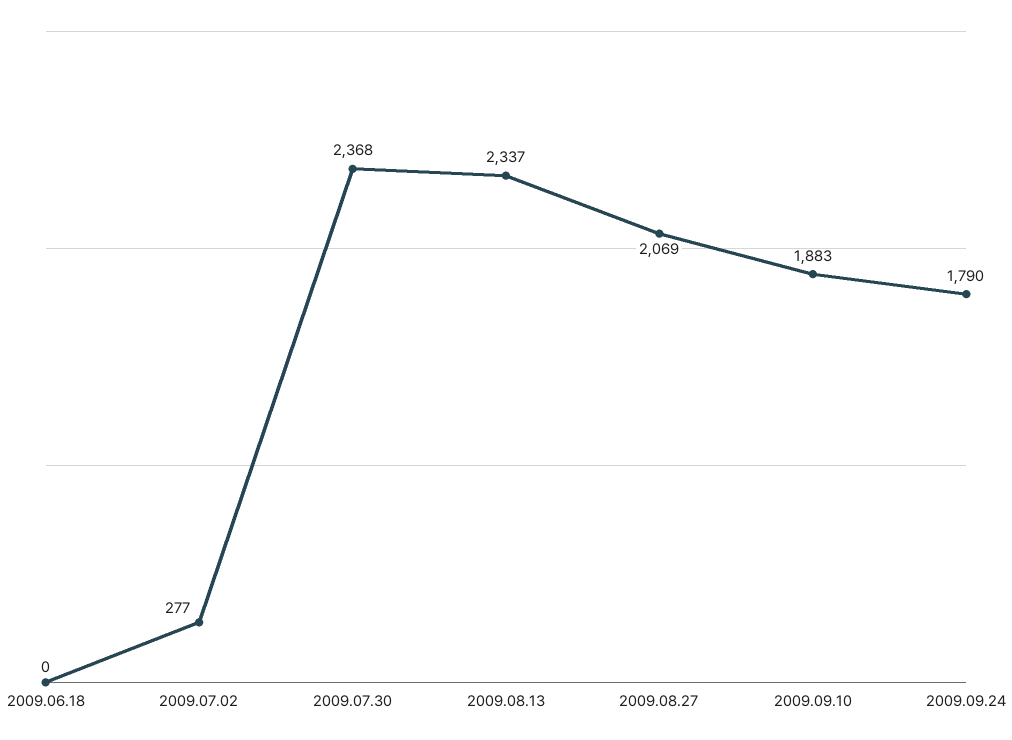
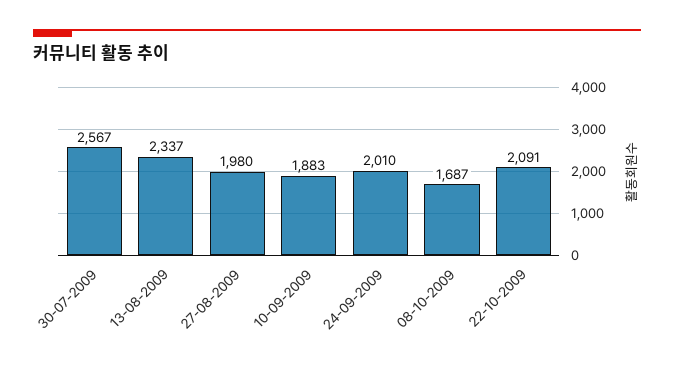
2009.06.18: 0 -> none
2009.07.02: 277 -> none
2009.07.30: 2368 -> 2567
2009.08.27: 2069 -> 1980
2009.09.24: 1790 -> 2010
08-10-2009: none -> 1687
22-10-2009: none -> 2091

